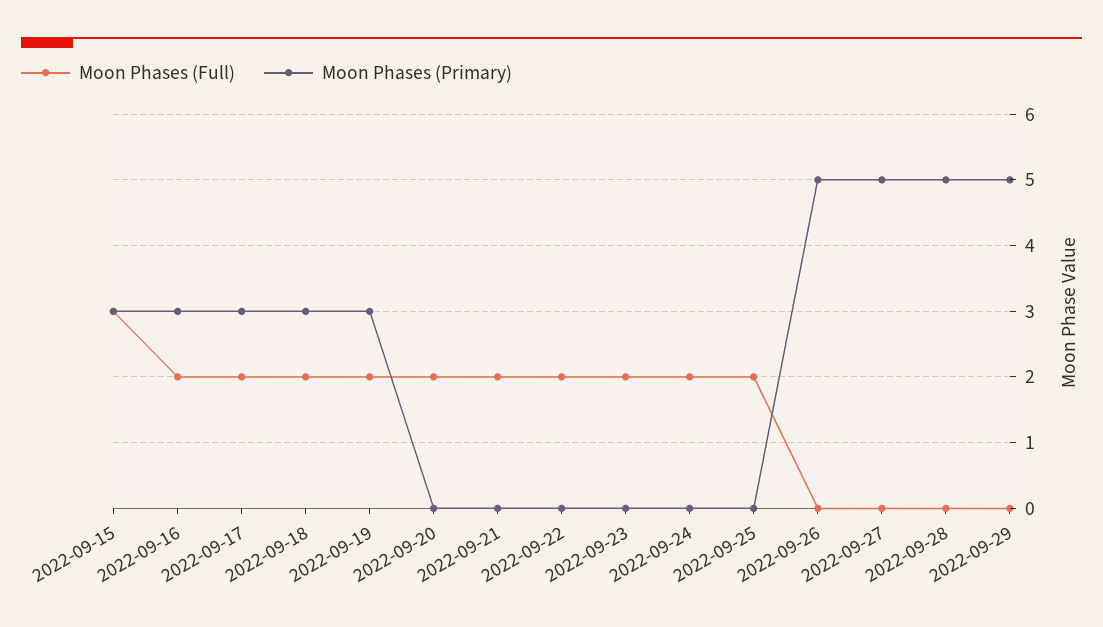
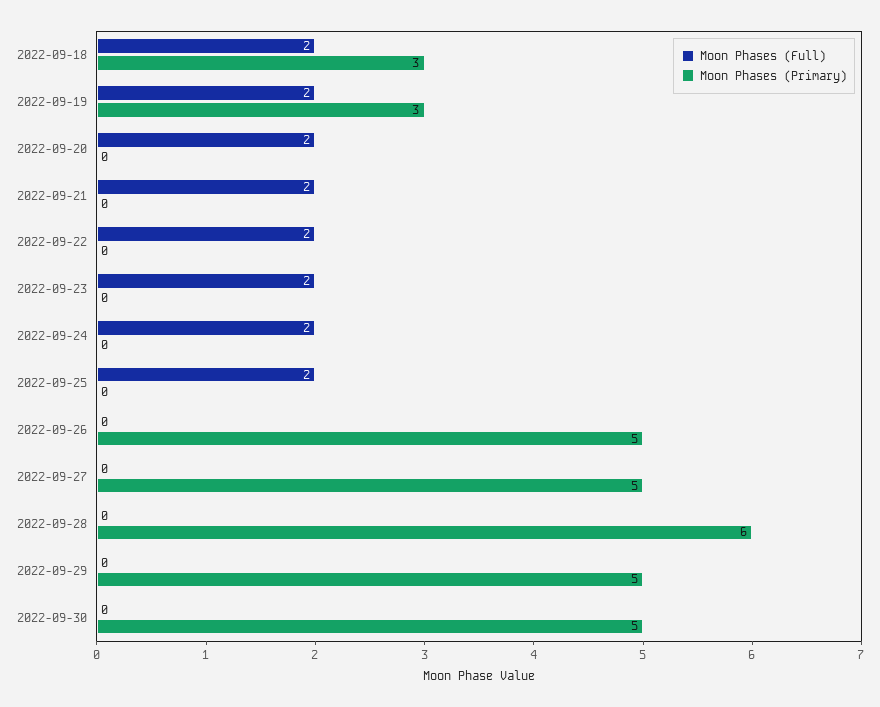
Moon Phases (Full), 2022-09-15: 3 -> none
Moon Phases (Primary), 2022-09-15: 3 -> none
Moon Phases (Full), 2022-09-16: 2 -> none
Moon Phases (Primary), 2022-09-16: 3 -> none
Moon Phases (Full), 2022-09-17: 2 -> none
Moon Phases (Primary), 2022-09-17: 3 -> none
Moon Phases (Primary), 2022-09-28: 5 -> 6
Moon Phases (Full), 2022-09-30: none -> 0
Moon Phases (Primary), 2022-09-30: none -> 5

